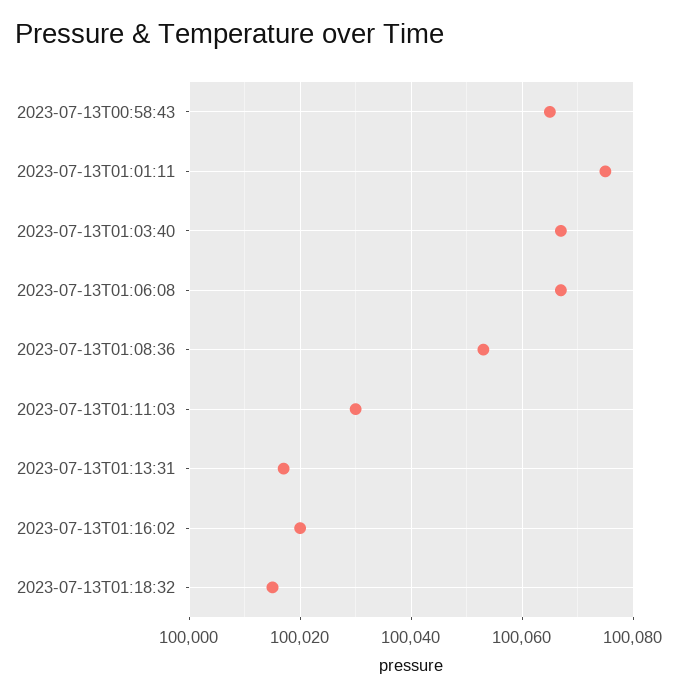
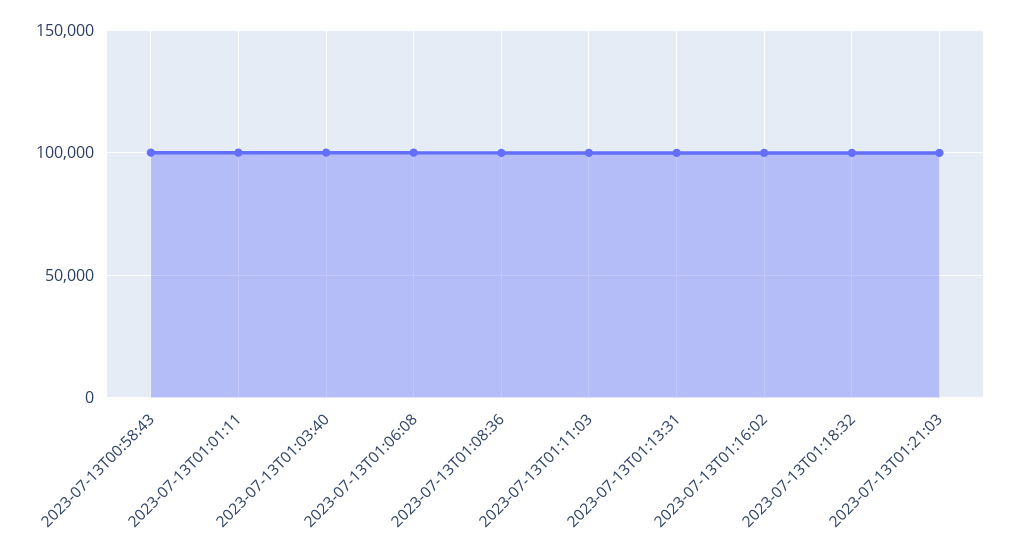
2023-07-13T01:21:03: none -> 100000

